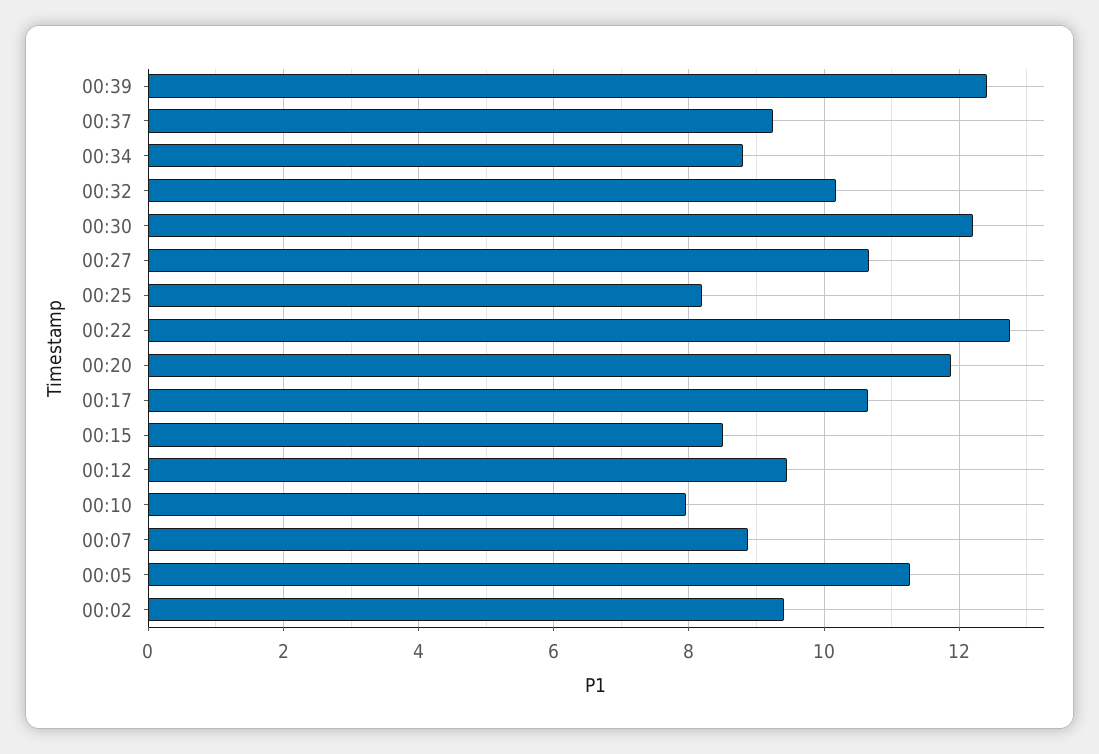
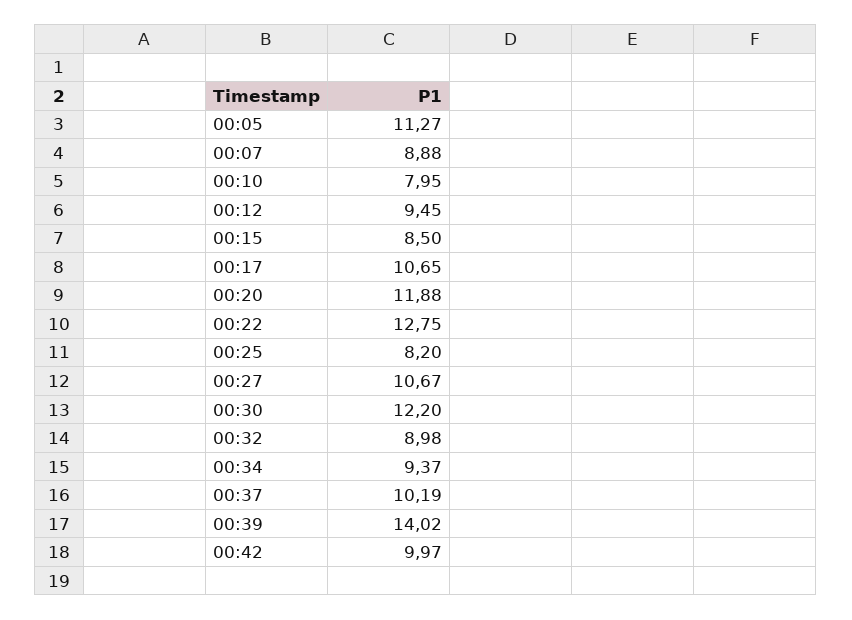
00:39: 12.4 -> 14.02
00:37: 9.2 -> 10.19
00:34: 8.8 -> 9.37
00:32: 10.2 -> 8.98
00:02: 9.4 -> none
00:42: none -> 9.97

